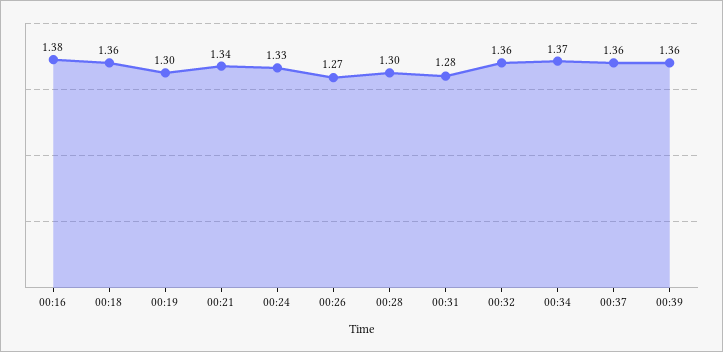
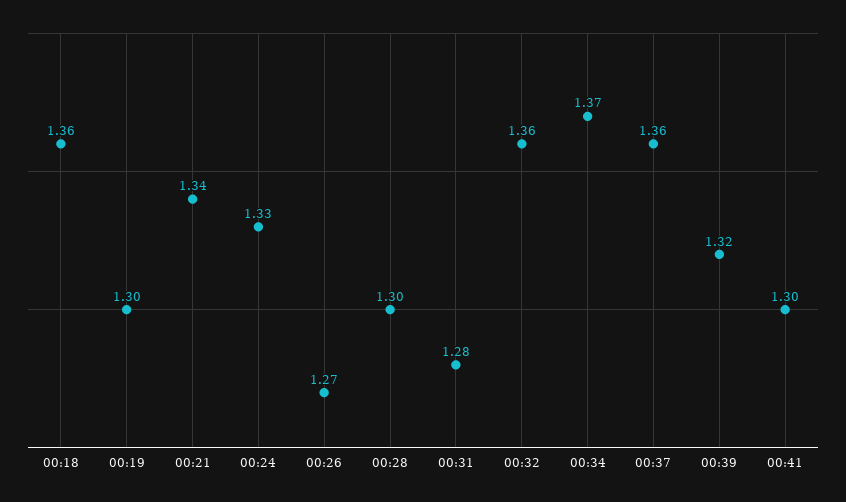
00:16: 1.38 -> none
00:39: 1.36 -> 1.32
00:41: none -> 1.3

